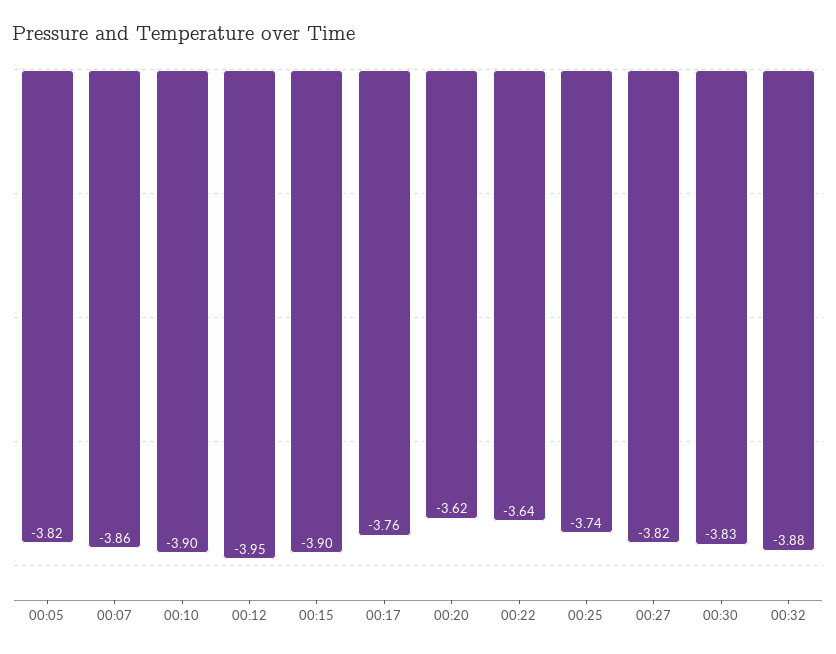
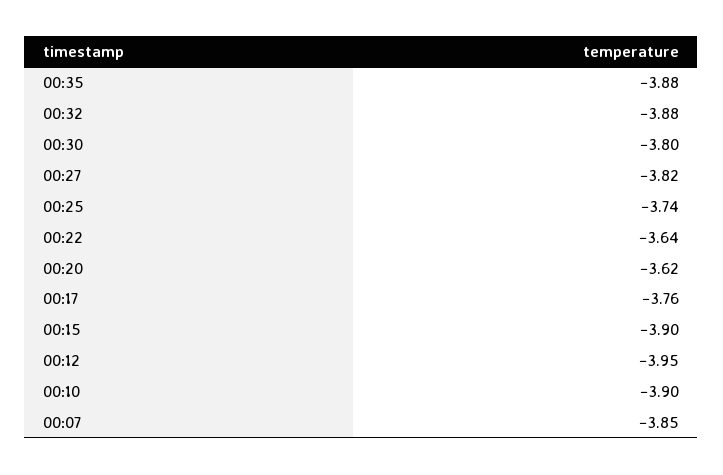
00:05: -3.82 -> none
00:07: -3.86 -> -3.85
00:30: -3.83 -> -3.8
00:35: none -> -3.88

